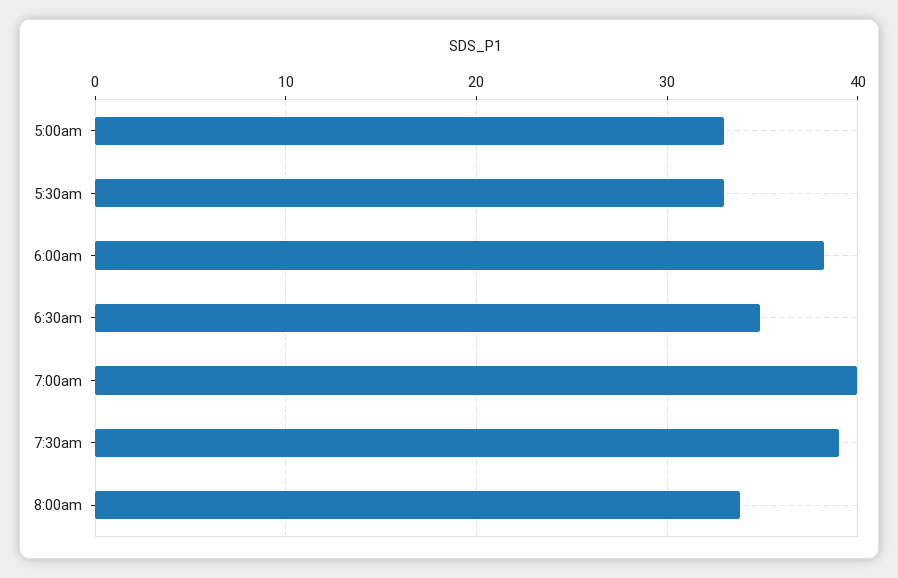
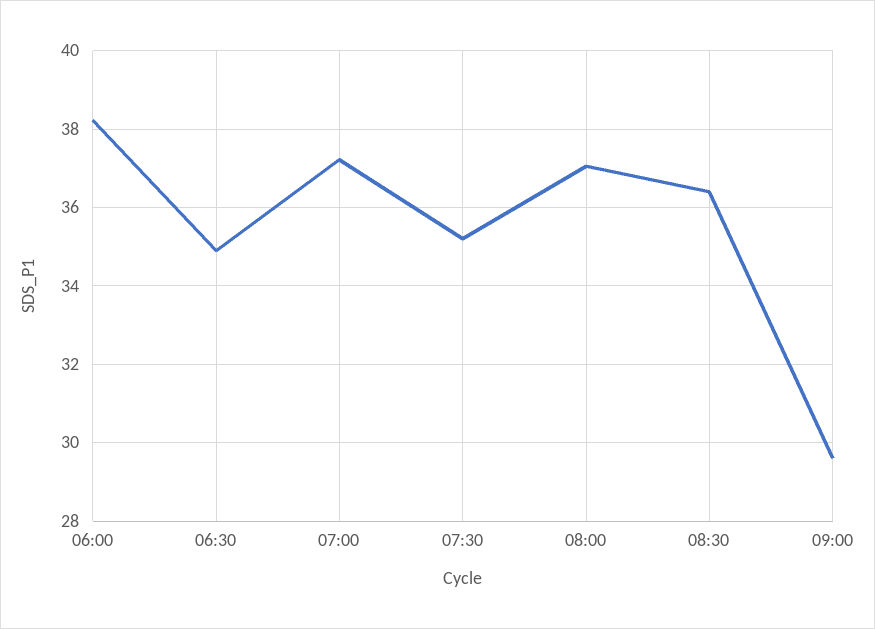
5:00am: 33 -> none
5:30am: 33 -> none
7:00am: 40 -> 37.2
7:30am: 39 -> 35.2
8:00am: 34 -> 37
08:30: none -> 36.4
09:00: none -> 29.6

